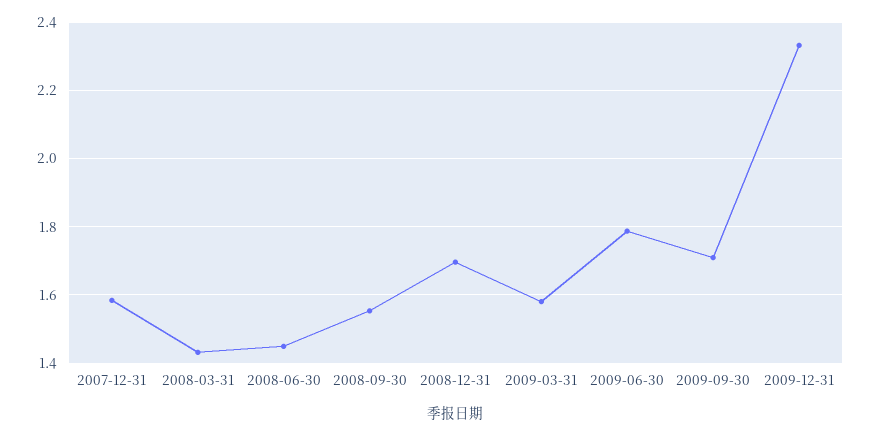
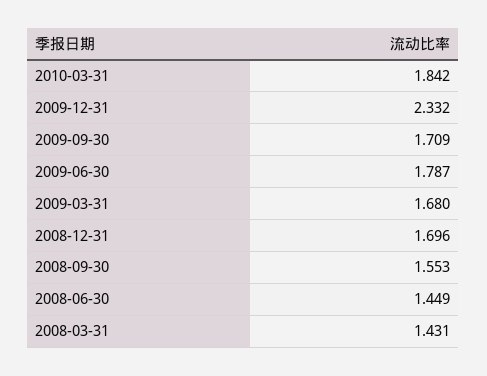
2007-12-31: 1.58 -> none
2009-03-31: 1.58 -> 1.68
2010-03-31: none -> 1.842

